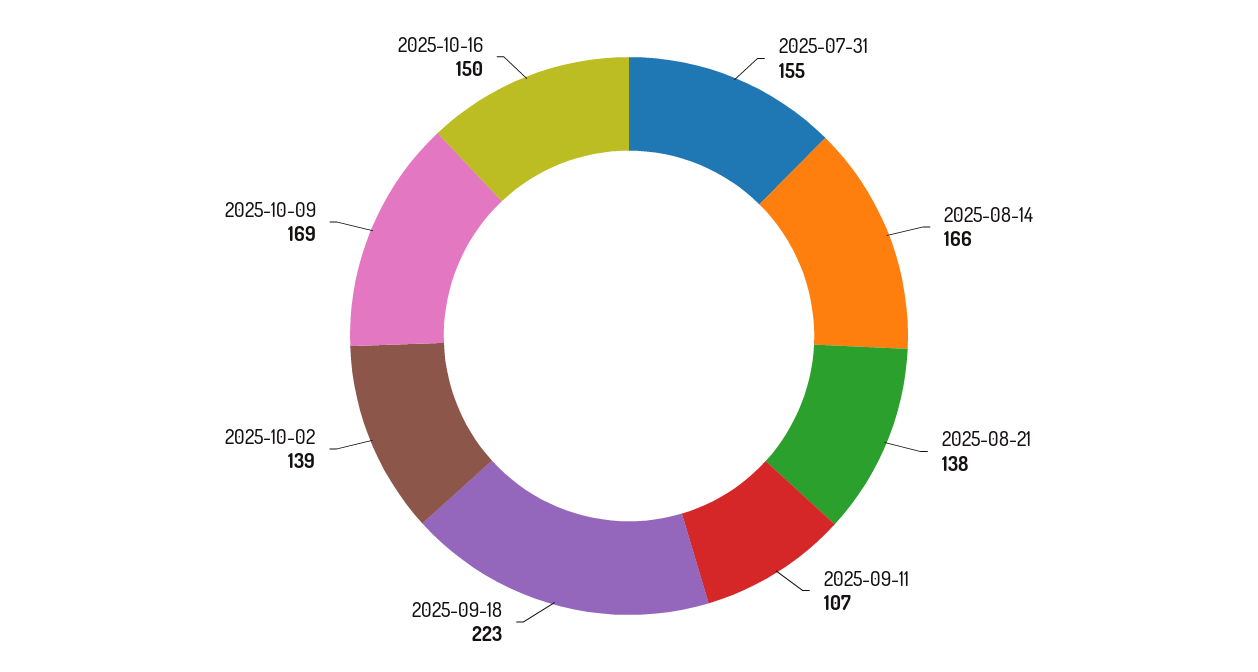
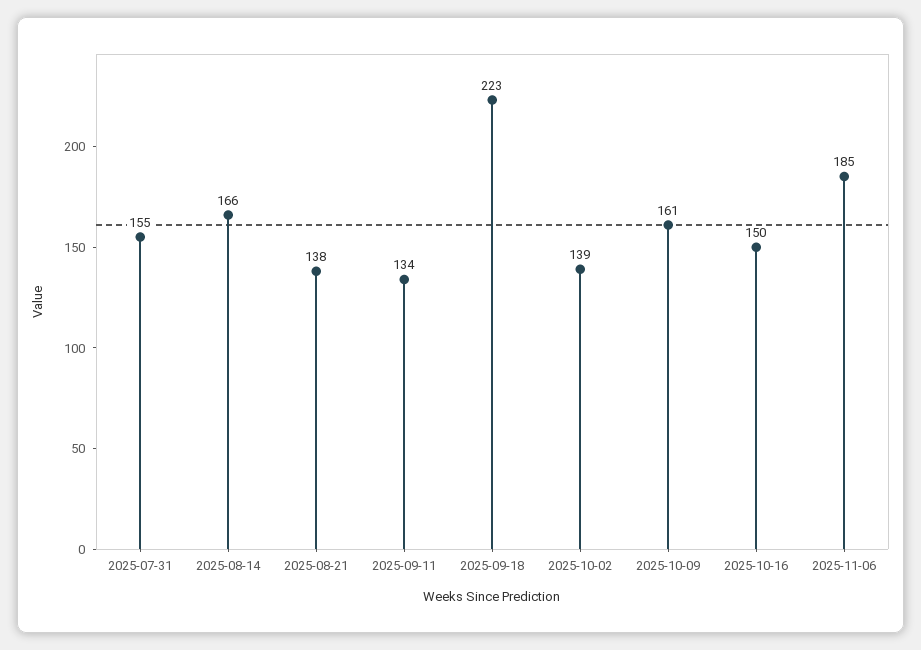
2025-09-11: 107 -> 134
2025-10-09: 169 -> 161
2025-11-06: none -> 185

